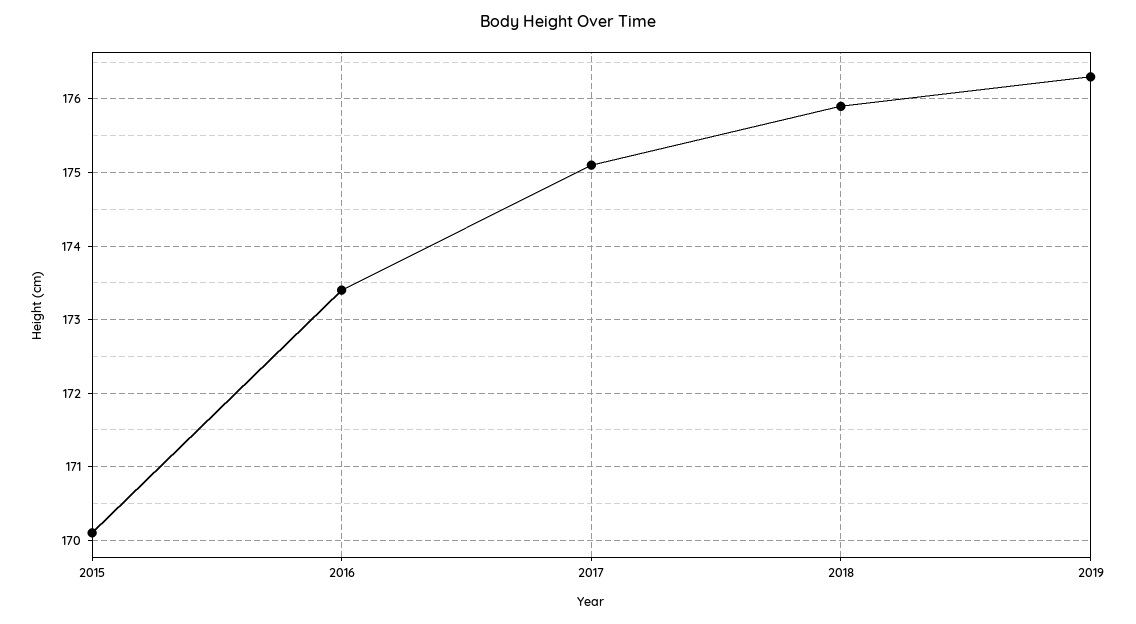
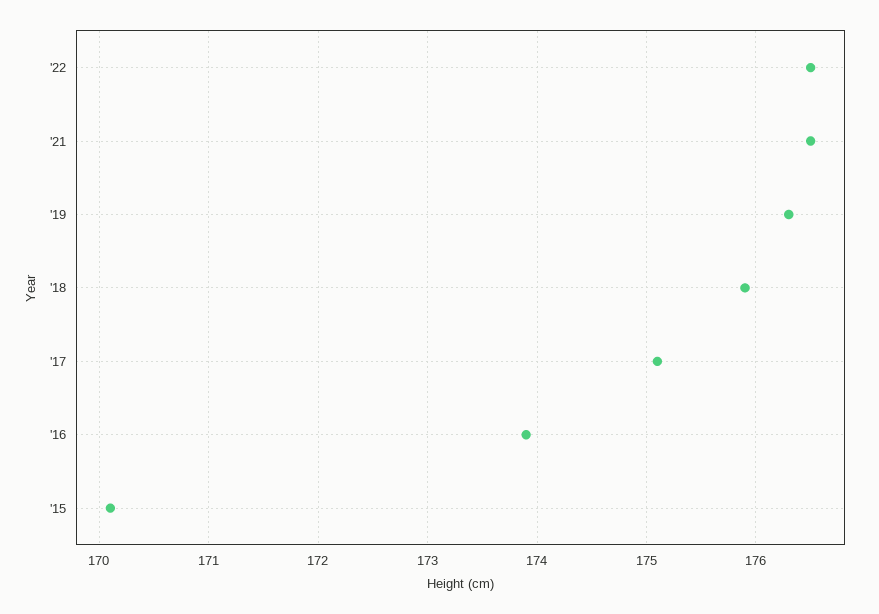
2016: 173.4 -> 173.9
'22: none -> 176.5
'21: none -> 176.5

